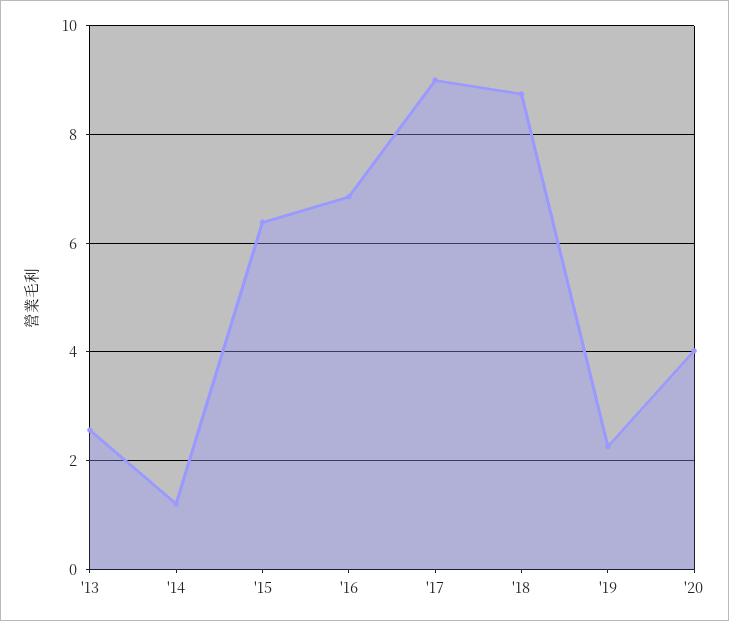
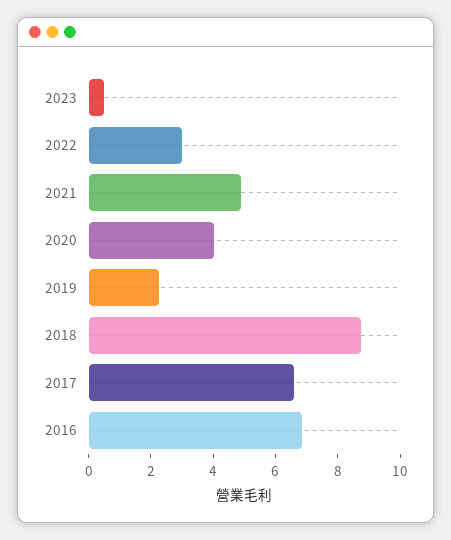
'13: 2.6 -> none
'14: 1.2 -> none
'15: 6.4 -> none
'17: 9 -> 6.5
2023: none -> 0.5
2022: none -> 3
2021: none -> 5

